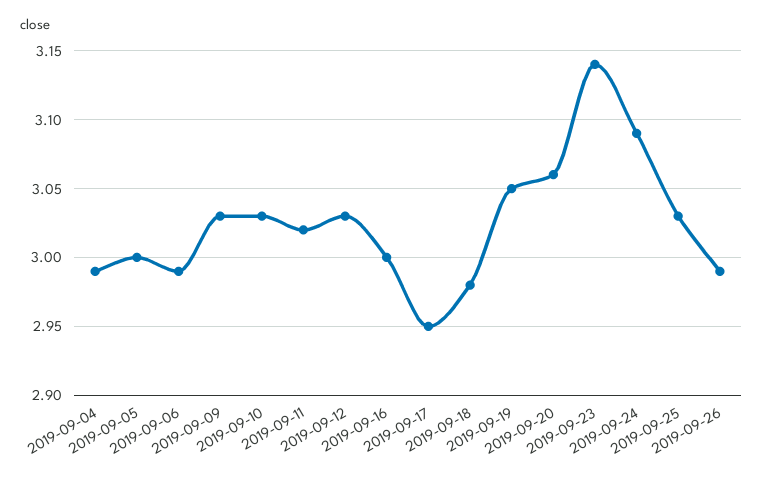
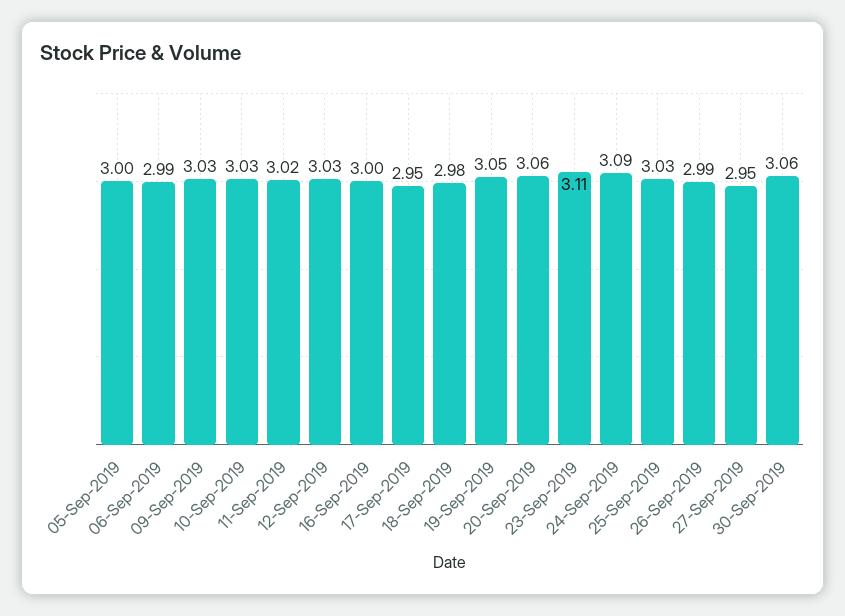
2019-09-04: 2.99 -> none
2019-09-23: 3.14 -> 3.11
27-Sep-2019: none -> 2.95
30-Sep-2019: none -> 3.06

